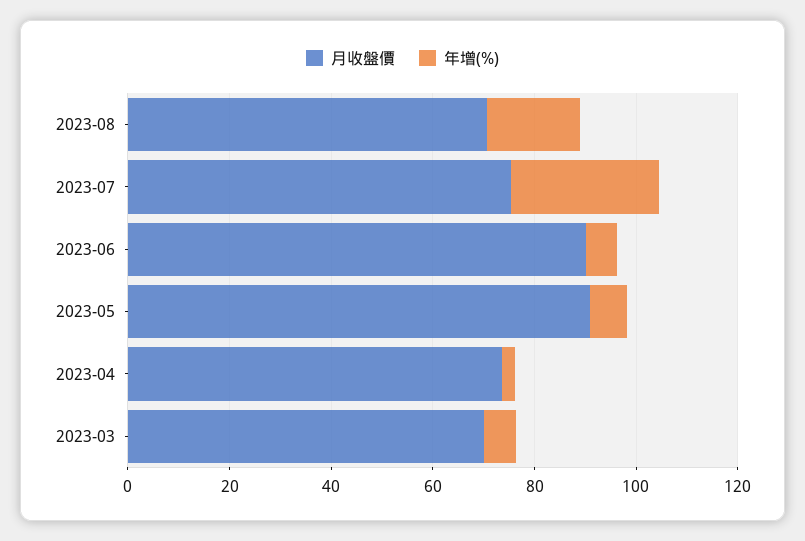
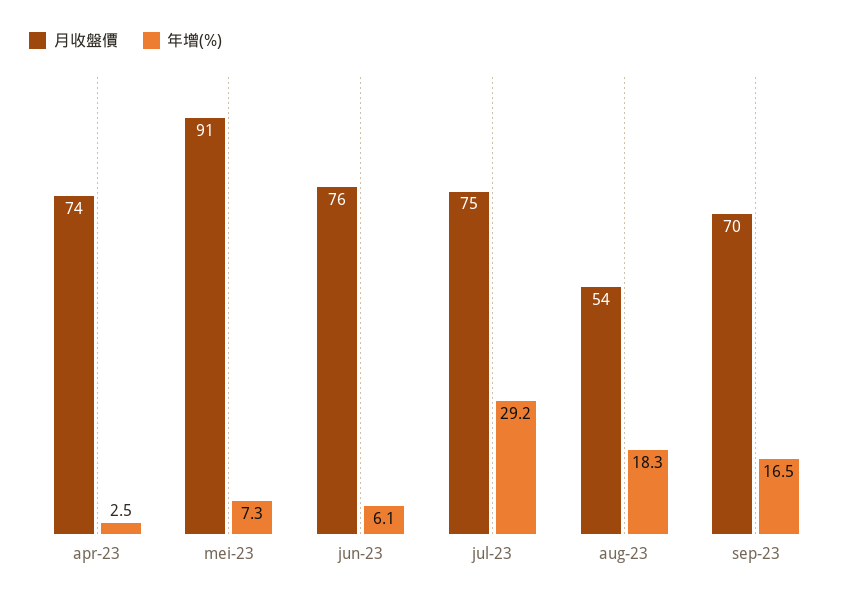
月收盤價, 2023-08: 70 -> 54
月收盤價, 2023-06: 90 -> 76
月收盤價, 2023-03: 70 -> none
年增(%), 2023-03: 5 -> none
月收盤價, sep-23: none -> 70
年增(%), sep-23: none -> 16.5

